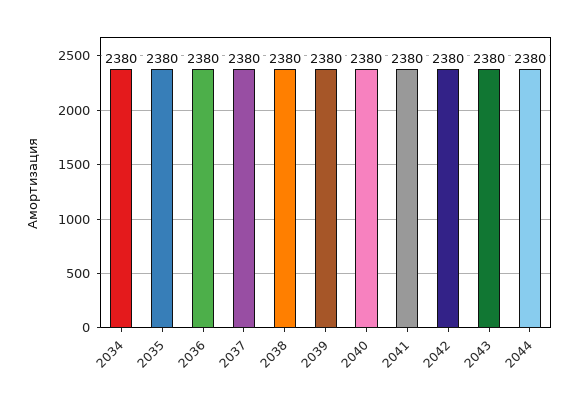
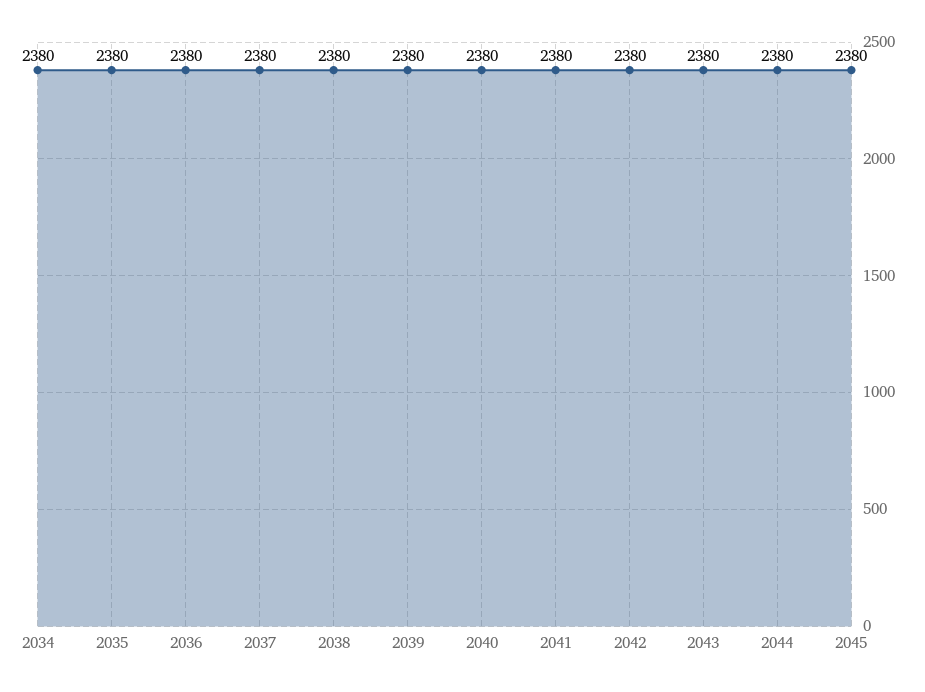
2045: none -> 2380

